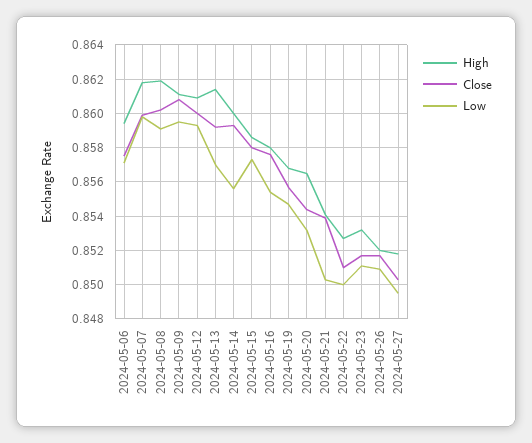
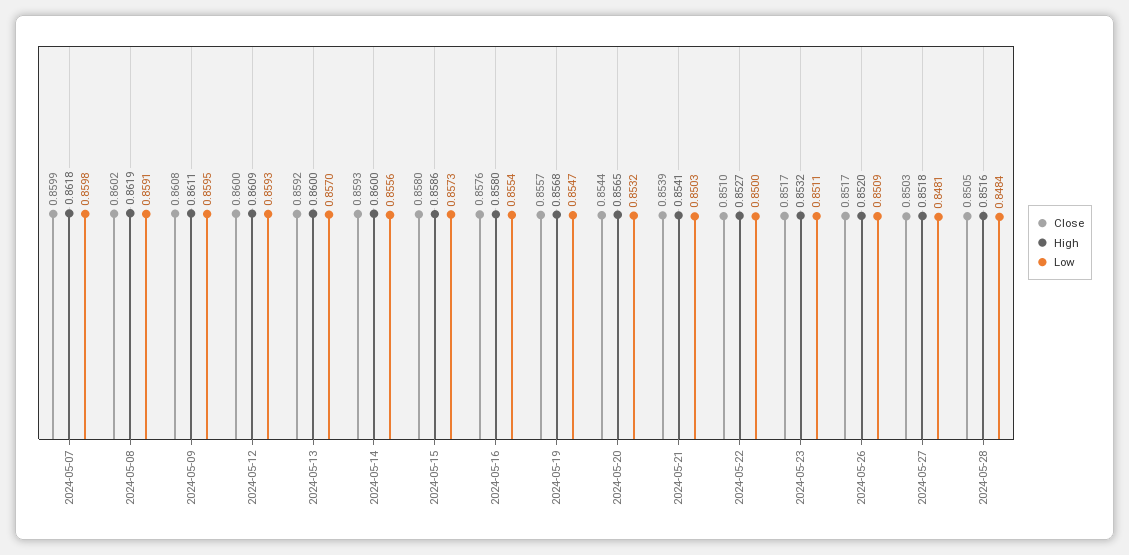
High, 2024-05-06: 0.8595 -> none
Close, 2024-05-06: 0.8575 -> none
Low, 2024-05-06: 0.857 -> none
High, 2024-05-13: 0.8615 -> 0.86
Low, 2024-05-27: 0.8495 -> 0.8481
Close, 2024-05-28: none -> 0.8505
High, 2024-05-28: none -> 0.8516
Low, 2024-05-28: none -> 0.8484

